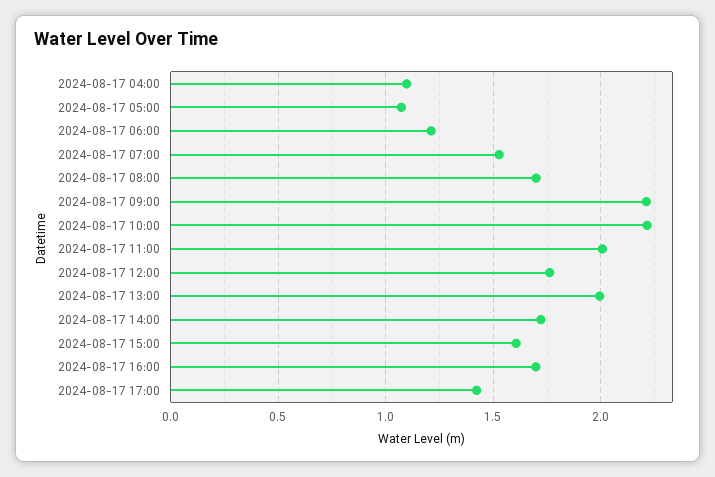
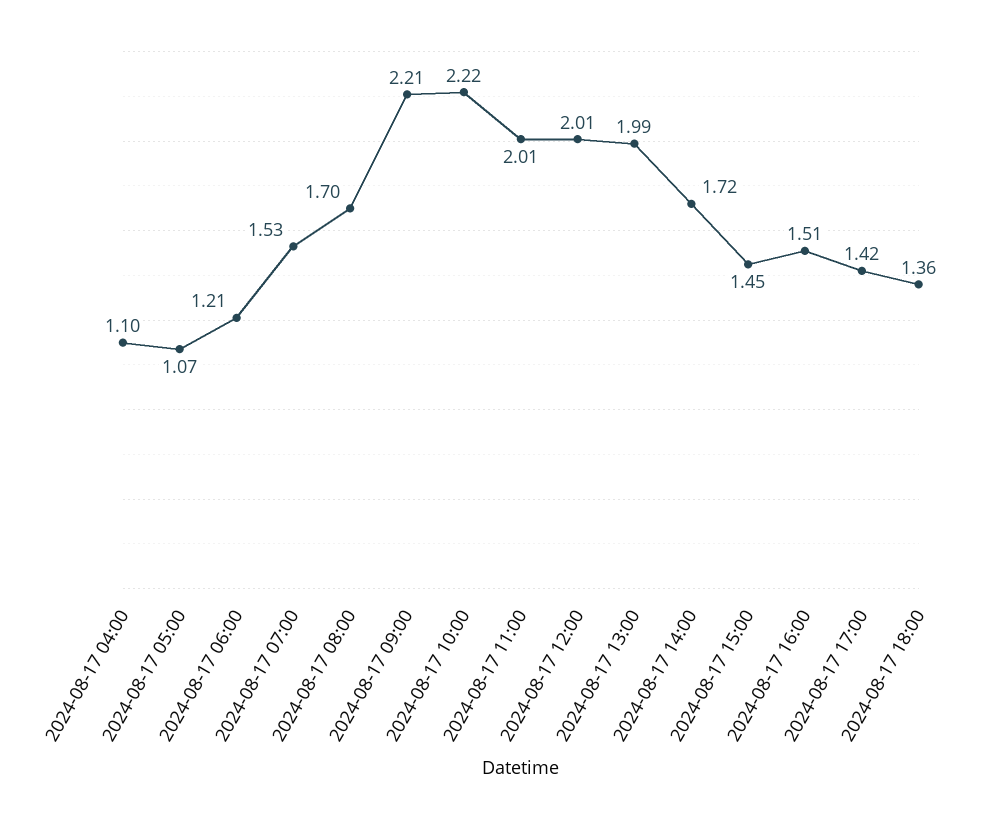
2024-08-17 12:00: 1.75 -> 2.01
2024-08-17 15:00: 1.6 -> 1.45
2024-08-17 16:00: 1.7 -> 1.51
2024-08-17 18:00: none -> 1.36

